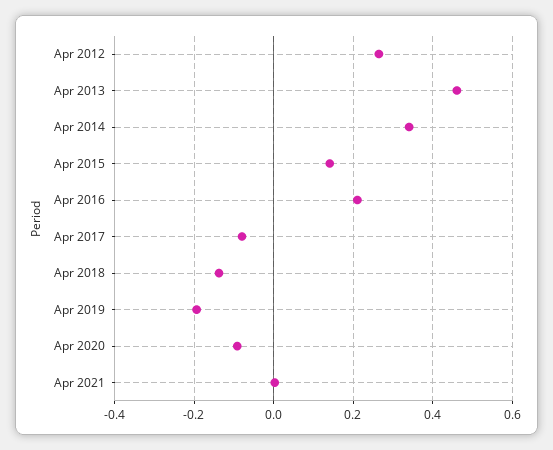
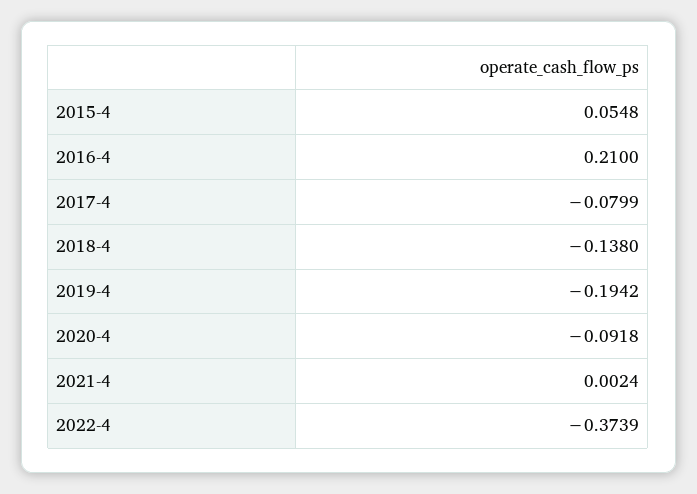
Apr 2012: 0.26 -> none
Apr 2013: 0.46 -> none
Apr 2014: 0.34 -> none
Apr 2015: 0.14 -> 0.0548
2022-4: none -> -0.3739

